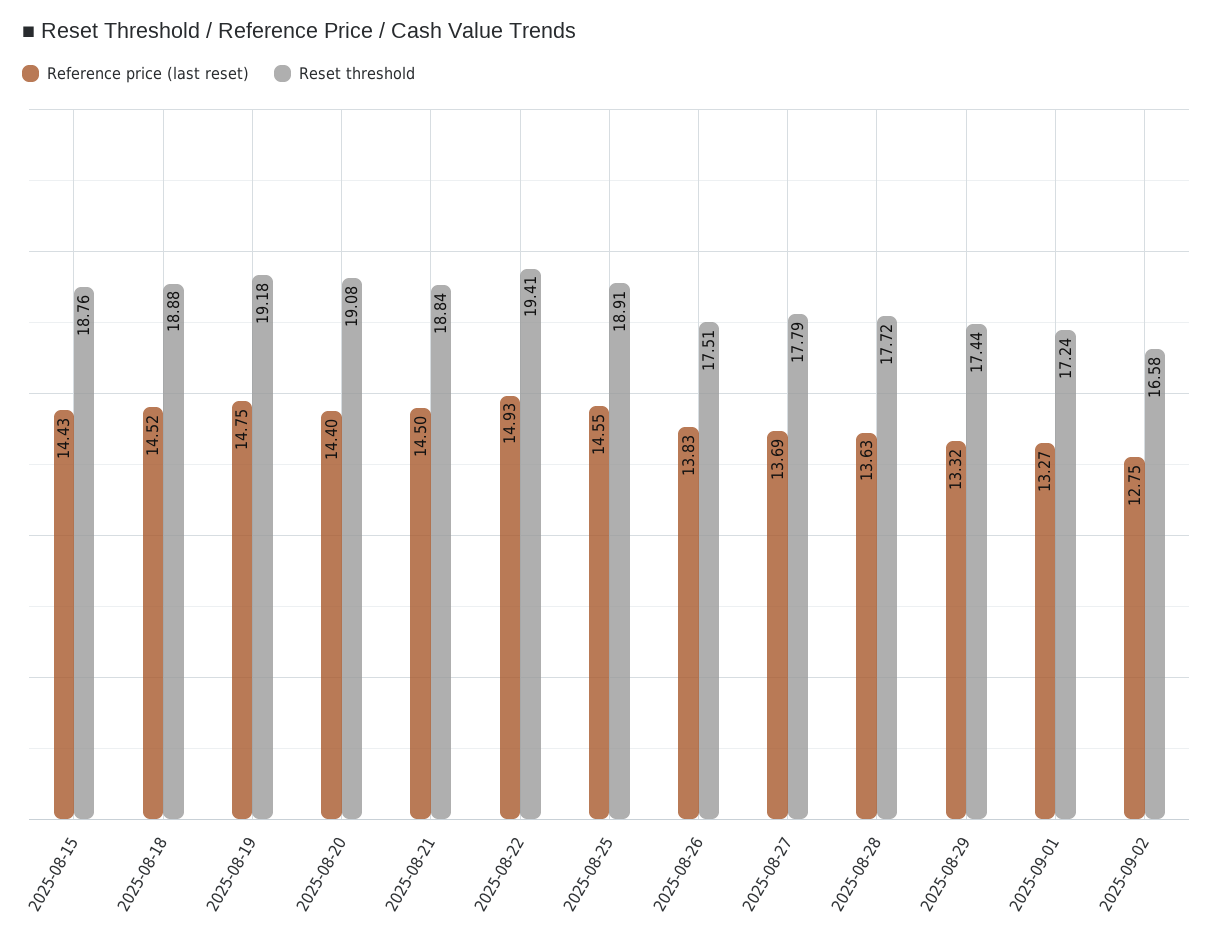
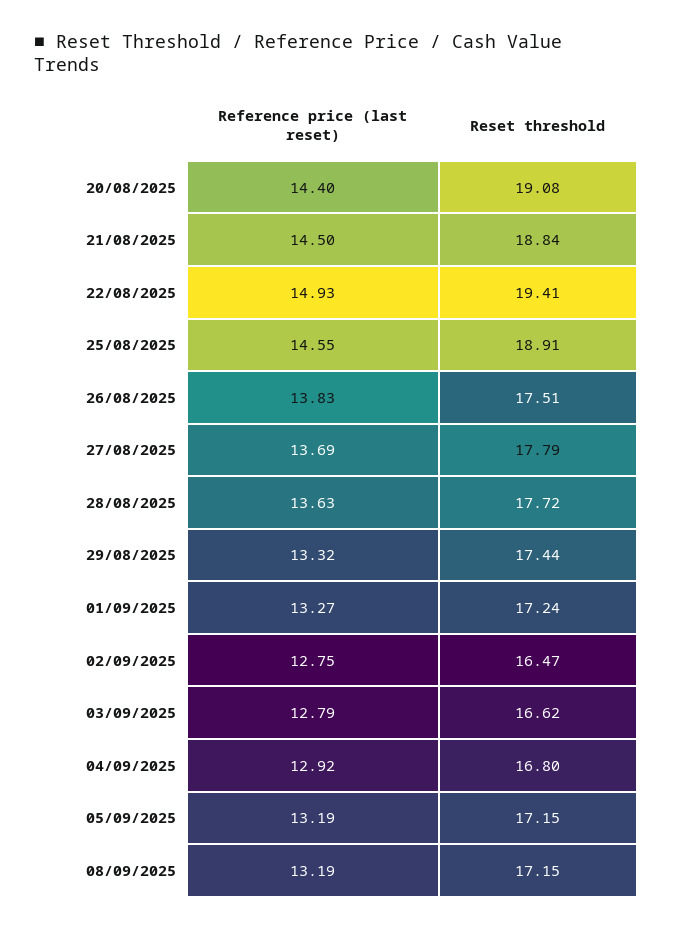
Reference price (last reset), 2025-08-15: 14.43 -> none
Reset threshold, 2025-08-15: 18.76 -> none
Reference price (last reset), 2025-08-18: 14.52 -> none
Reset threshold, 2025-08-18: 18.88 -> none
Reference price (last reset), 2025-08-19: 14.75 -> none
Reset threshold, 2025-08-19: 19.18 -> none
Reset threshold, 2025-09-02: 16.58 -> 16.47
Reference price (last reset), 03/09/2025: none -> 12.79
Reset threshold, 03/09/2025: none -> 16.62
Reference price (last reset), 04/09/2025: none -> 12.92
Reset threshold, 04/09/2025: none -> 16.8
Reference price (last reset), 05/09/2025: none -> 13.19
Reset threshold, 05/09/2025: none -> 17.15
Reference price (last reset), 08/09/2025: none -> 13.19
Reset threshold, 08/09/2025: none -> 17.15

